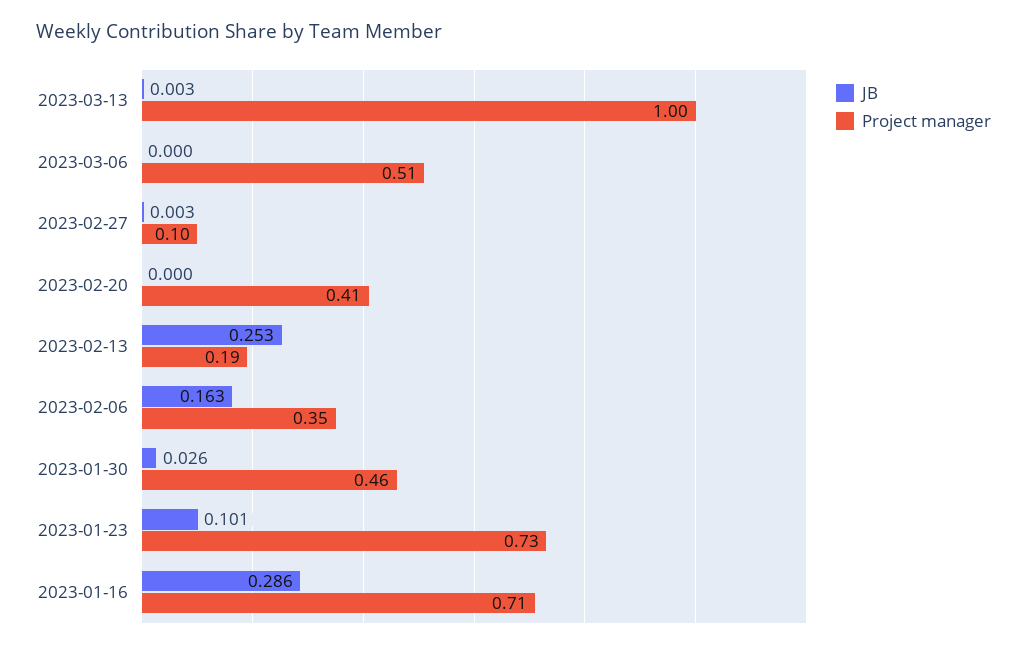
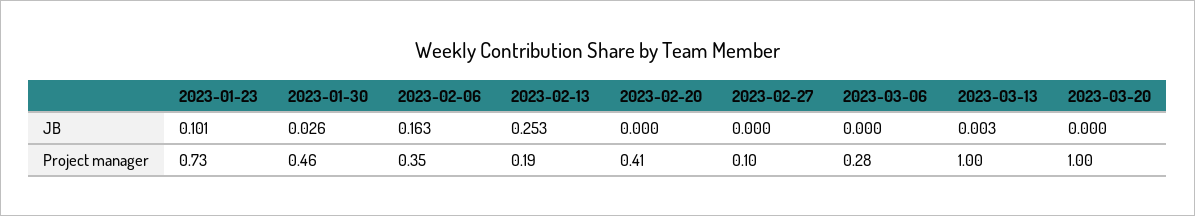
Project manager, 2023-03-06: 0.51 -> 0.28
JB, 2023-02-27: 0.003 -> 0
JB, 2023-01-16: 0.286 -> none
Project manager, 2023-01-16: 0.71 -> none
JB, 2023-03-20: none -> 0
Project manager, 2023-03-20: none -> 1

